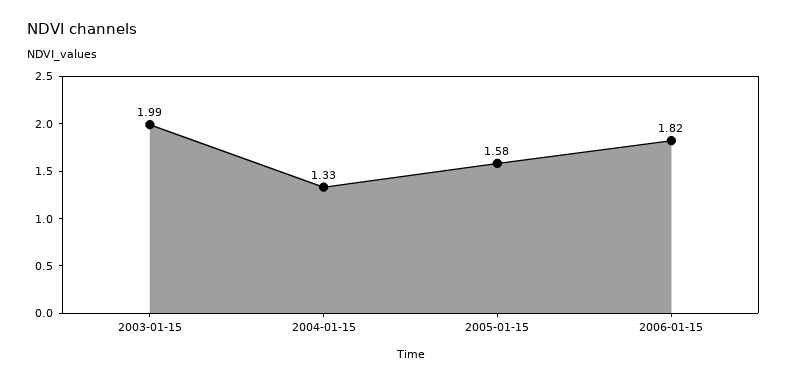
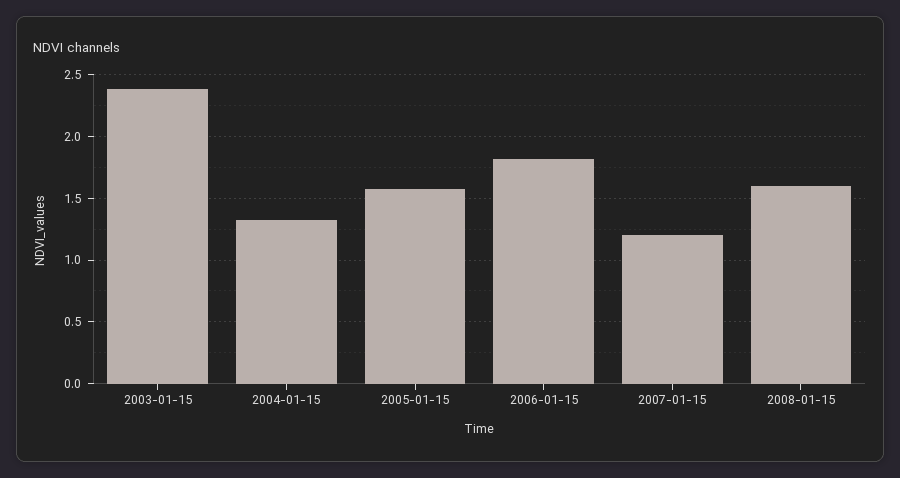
2003-01-15: 1.99 -> 2.4
2007-01-15: none -> 1.2
2008-01-15: none -> 1.6

